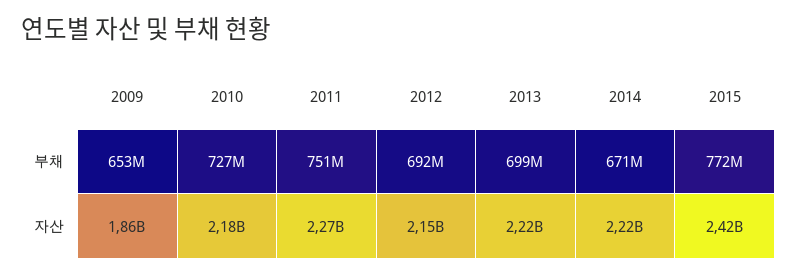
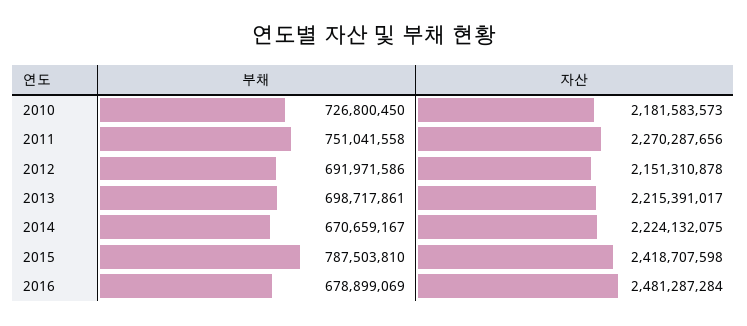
2009, 부채: 653000000 -> none
2015, 부채: 772000000 -> 787503810
2009, 자산: 1860000000 -> none
2016, 부채: none -> 678899069
2016, 자산: none -> 2481287284

